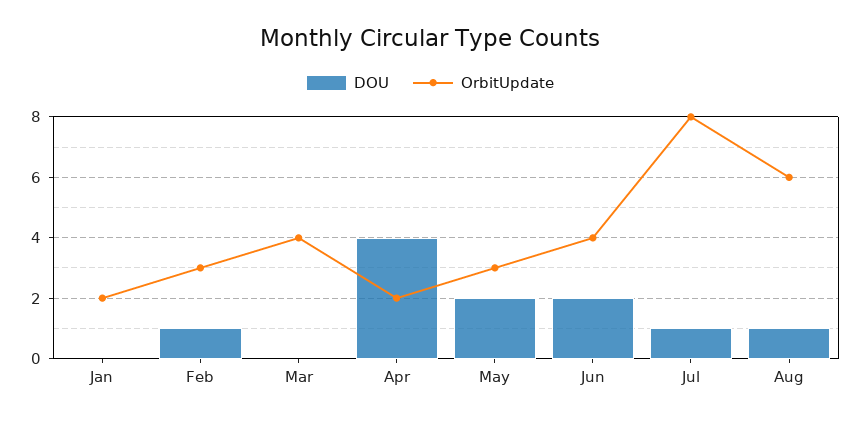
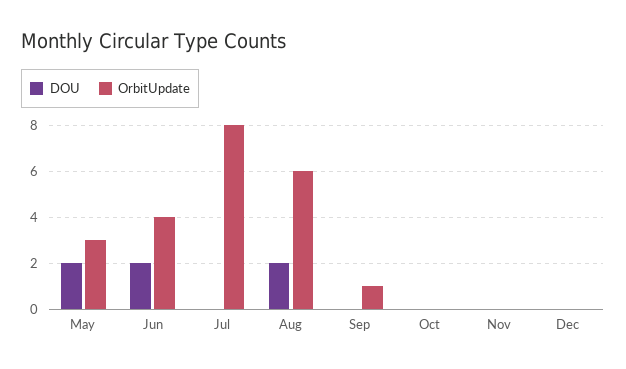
DOU, Jan: 0 -> none
OrbitUpdate, Jan: 2 -> none
DOU, Feb: 1 -> none
OrbitUpdate, Feb: 3 -> none
DOU, Mar: 0 -> none
OrbitUpdate, Mar: 4 -> none
DOU, Apr: 4 -> none
OrbitUpdate, Apr: 2 -> none
DOU, Jul: 1 -> 0
DOU, Aug: 1 -> 2
DOU, Sep: none -> 0
OrbitUpdate, Sep: none -> 1
DOU, Oct: none -> 0
OrbitUpdate, Oct: none -> 0
DOU, Nov: none -> 0
OrbitUpdate, Nov: none -> 0
DOU, Dec: none -> 0
OrbitUpdate, Dec: none -> 0

